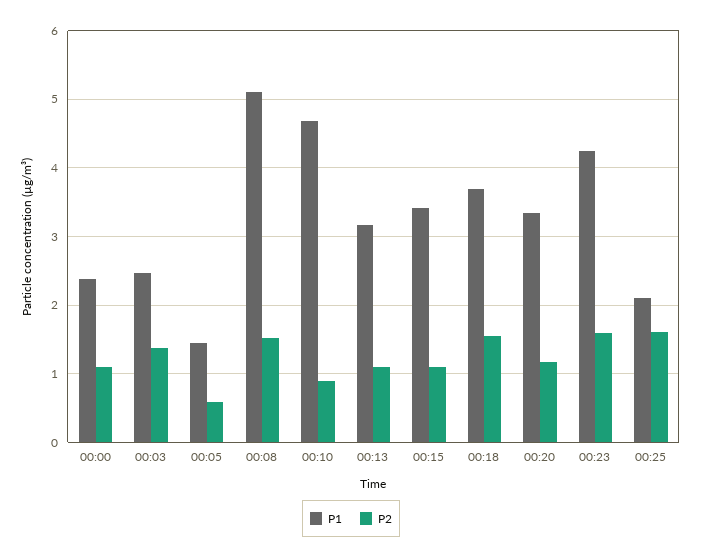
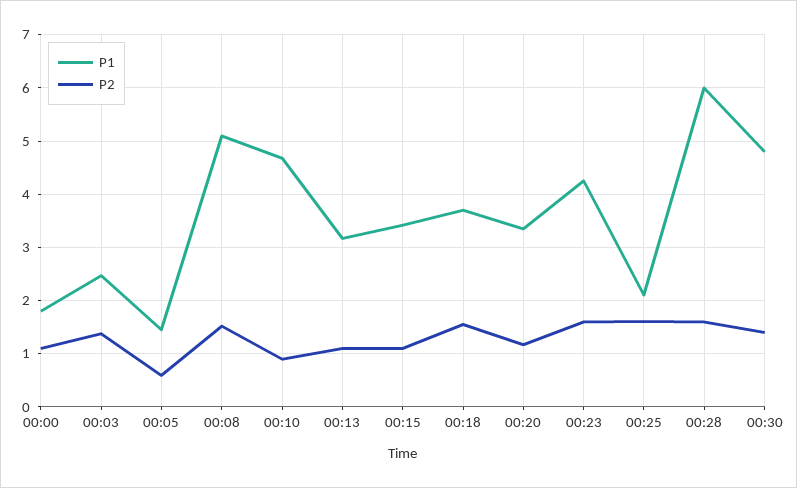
P1, 00:00: 2.4 -> 1.8
P1, 00:28: none -> 6
P2, 00:28: none -> 1.6
P1, 00:30: none -> 4.8
P2, 00:30: none -> 1.4

